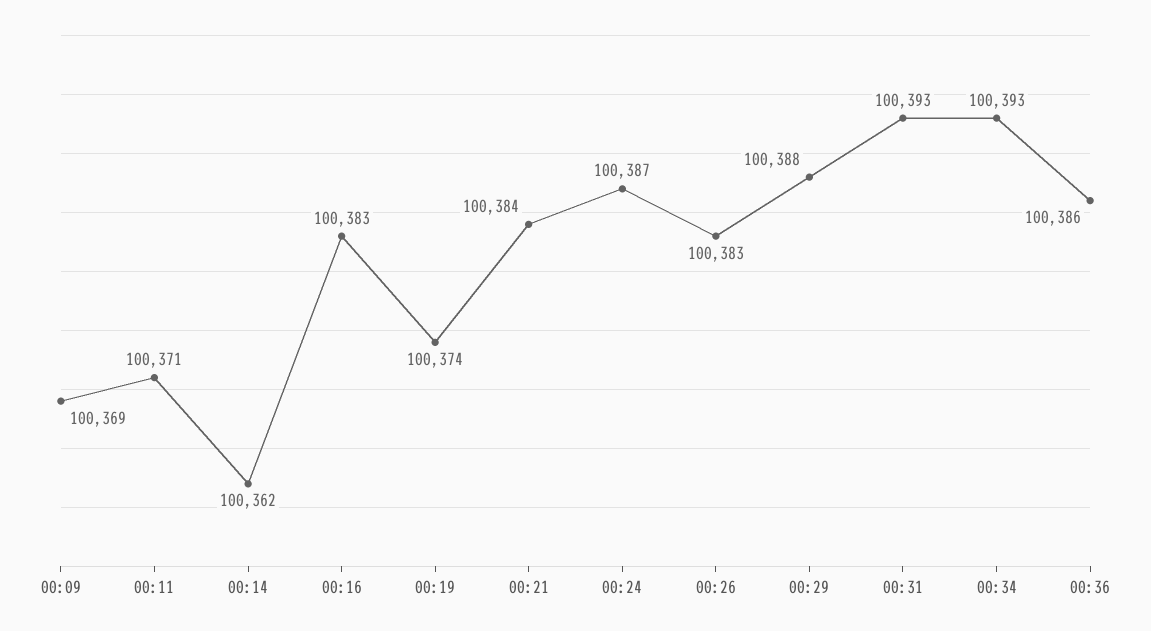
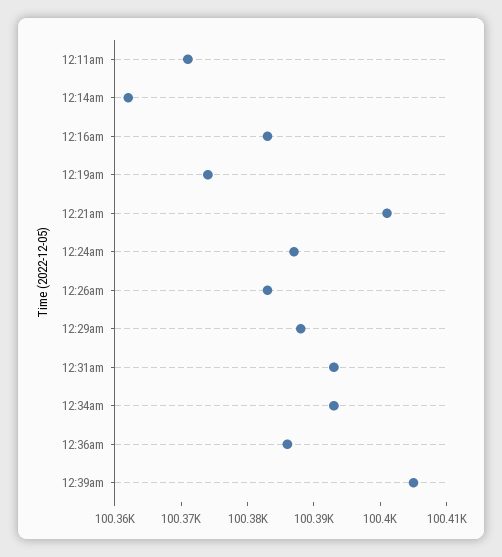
00:09: 100369 -> none
00:21: 100384 -> 100400
12:39am: none -> 100405

